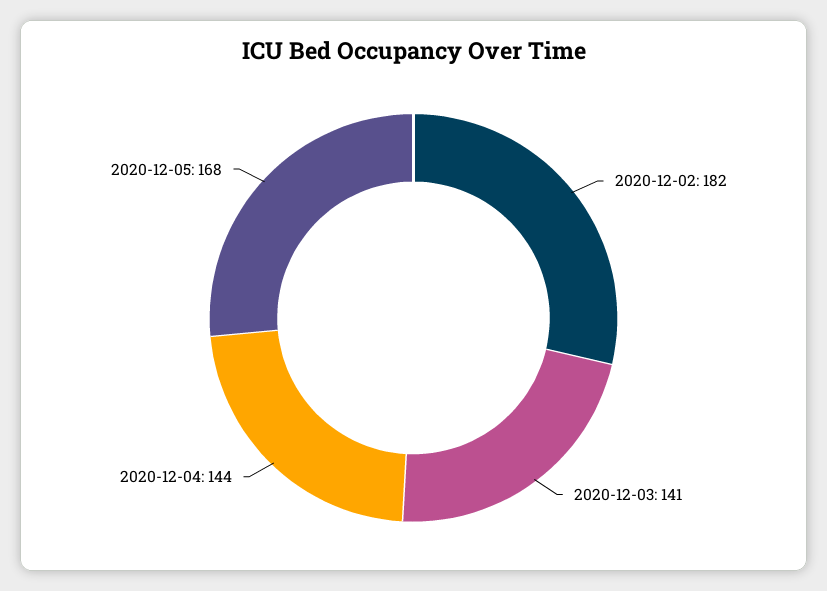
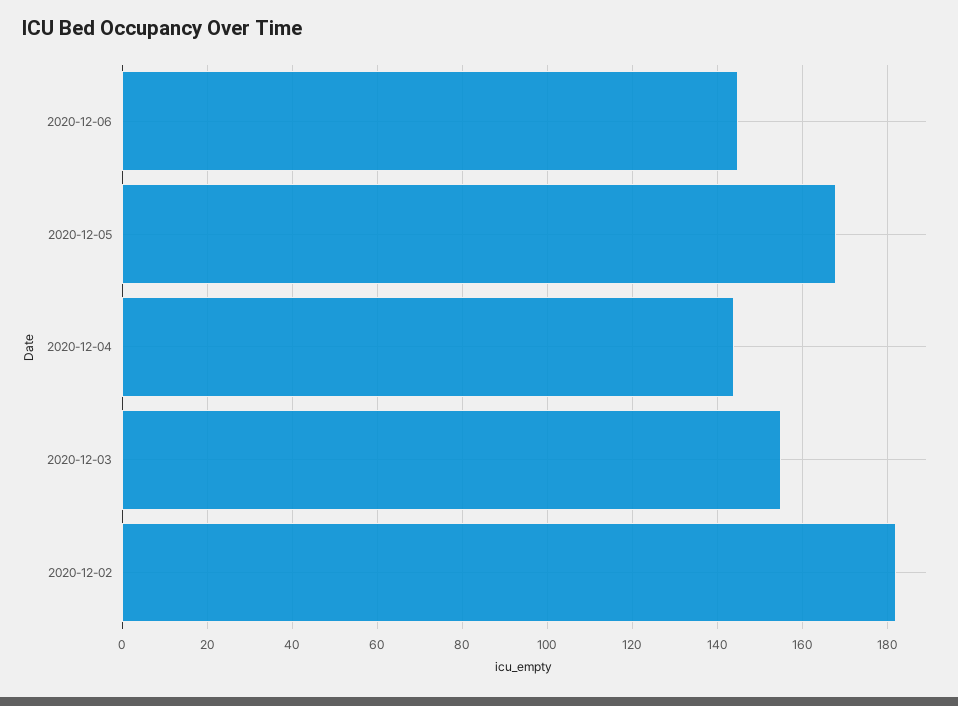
2020-12-03: 141 -> 155
2020-12-06: none -> 145

